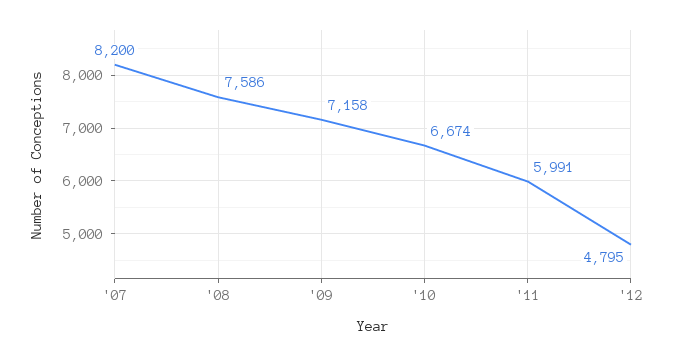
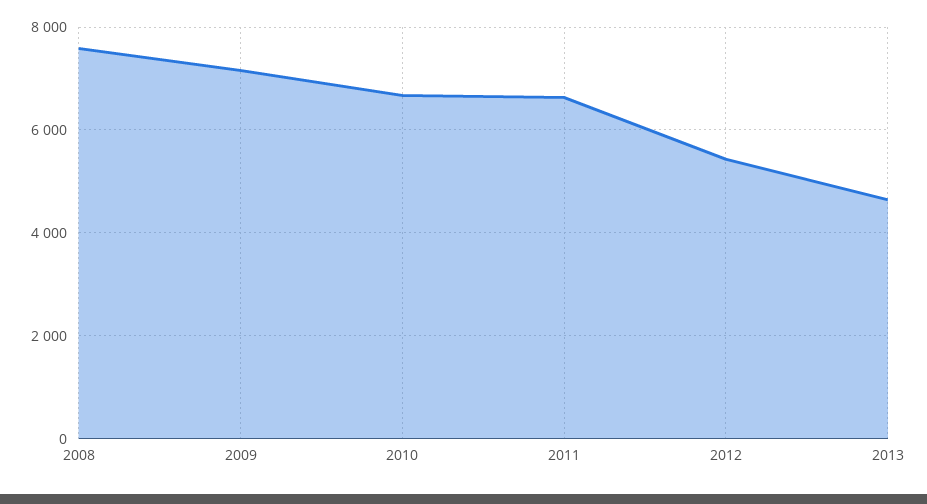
'07: 8200 -> none
'11: 5991 -> 6600
'12: 4795 -> 5400
2013: none -> 4600

